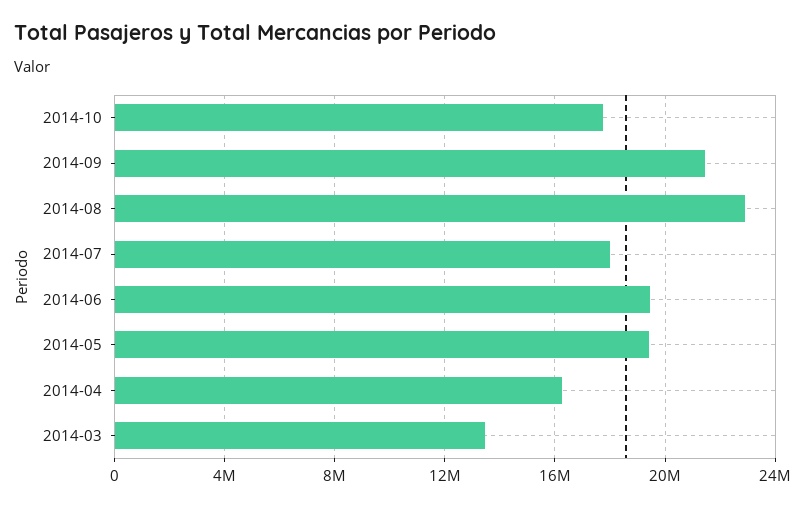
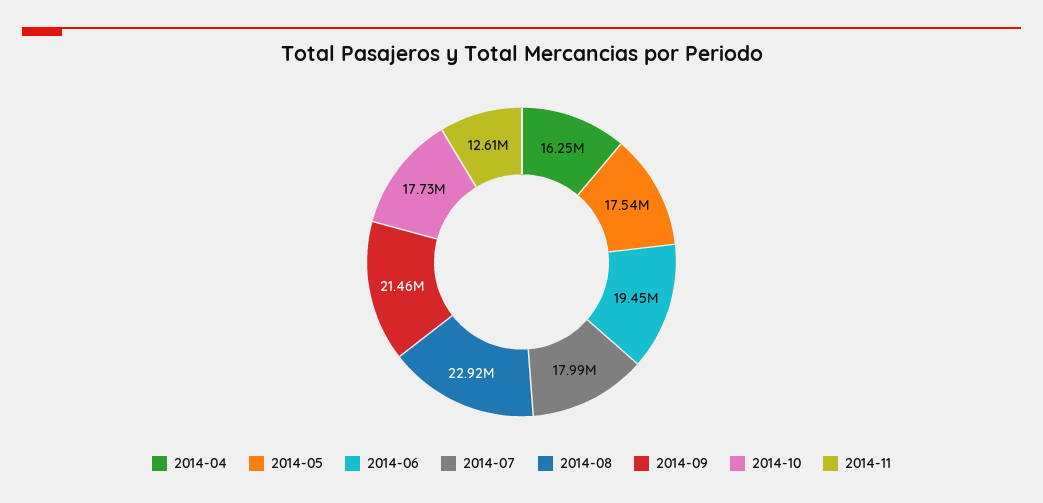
2014-05: 19500000 -> 17540000
2014-03: 13500000 -> none
2014-11: none -> 12610000

